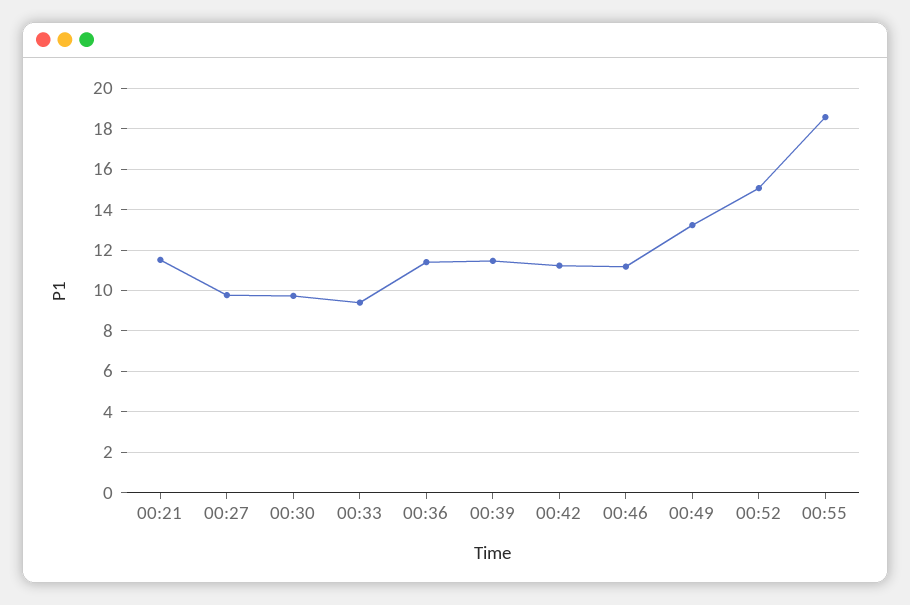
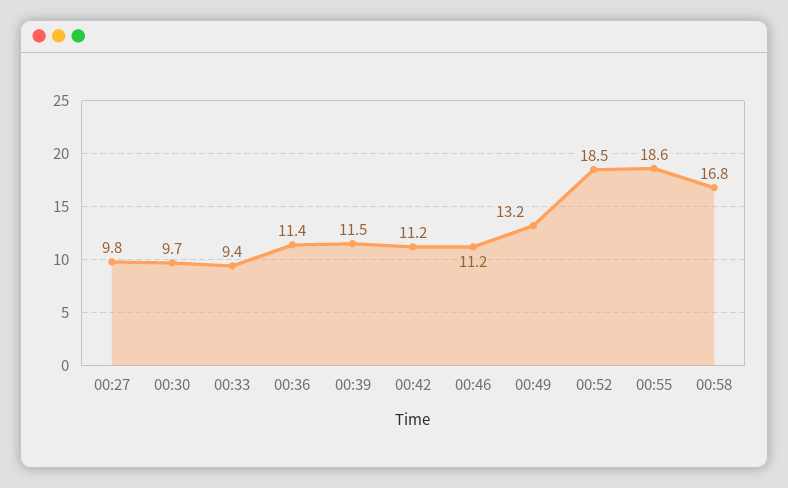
00:21: 11.5 -> none
00:52: 15 -> 18.5
00:58: none -> 16.8

